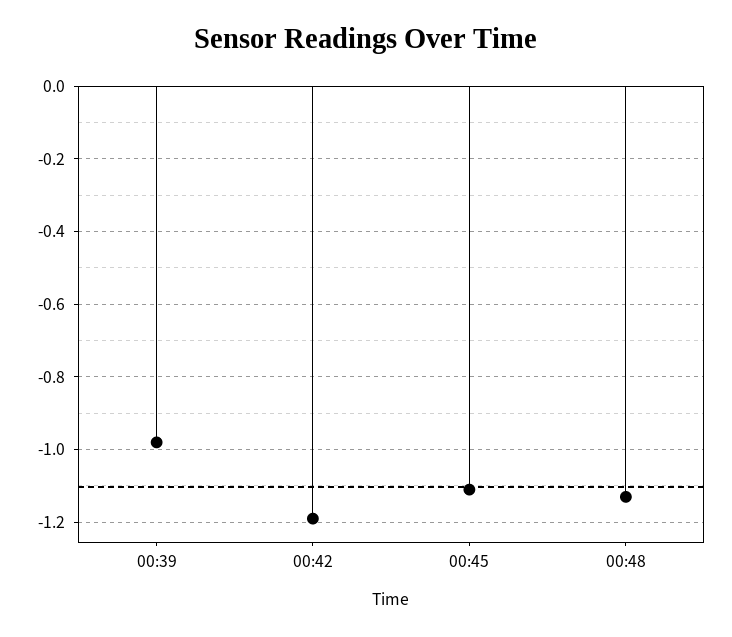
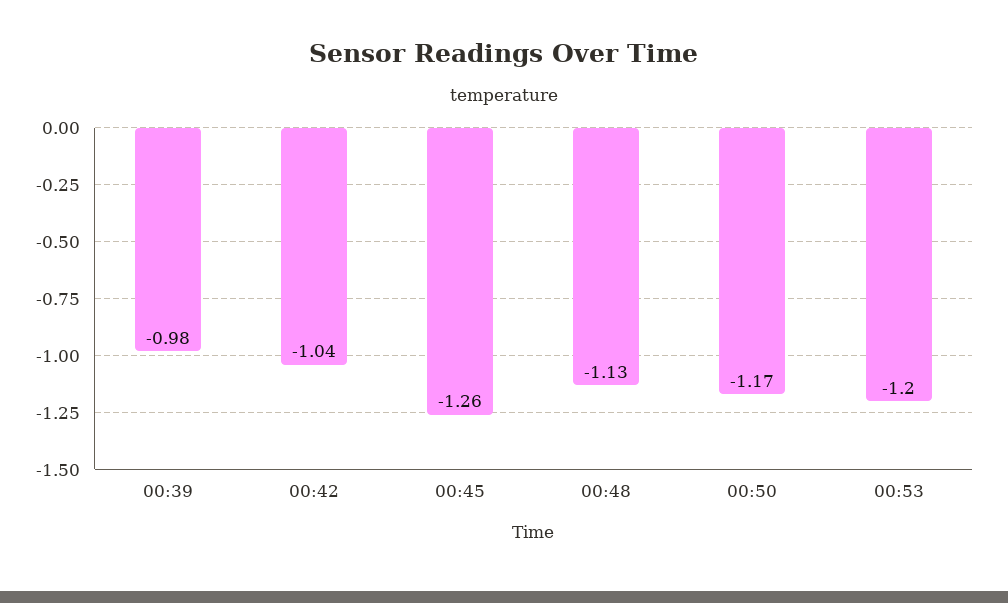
00:42: -1.2 -> -1.04
00:45: -1.1 -> -1.26
00:50: none -> -1.17
00:53: none -> -1.2

